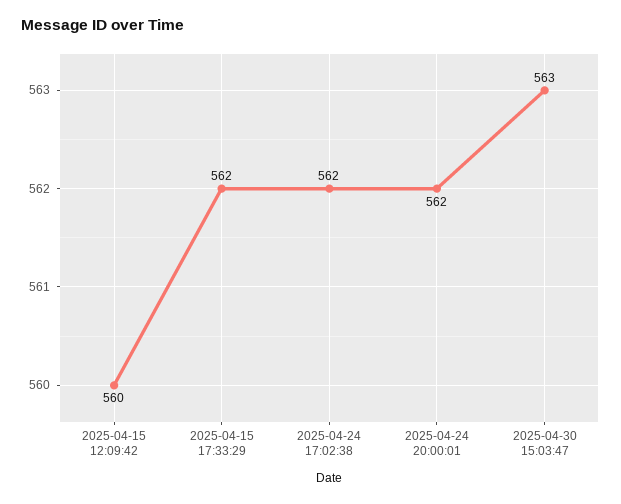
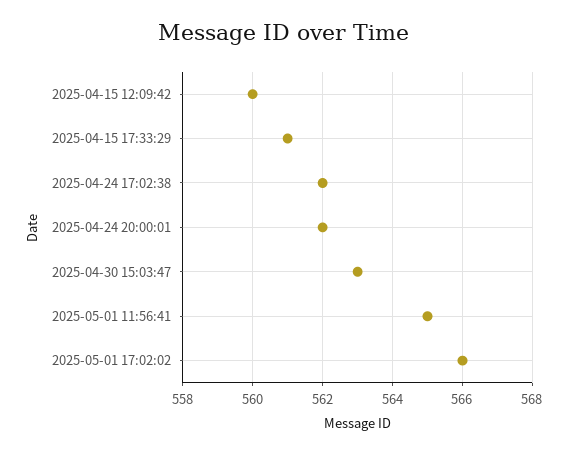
2025-04-15 17:33:29: 562 -> 561
2025-05-01 11:56:41: none -> 565
2025-05-01 17:02:02: none -> 566

